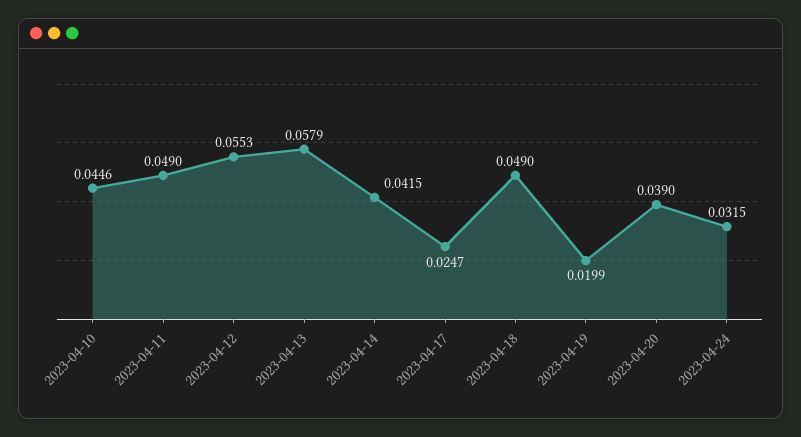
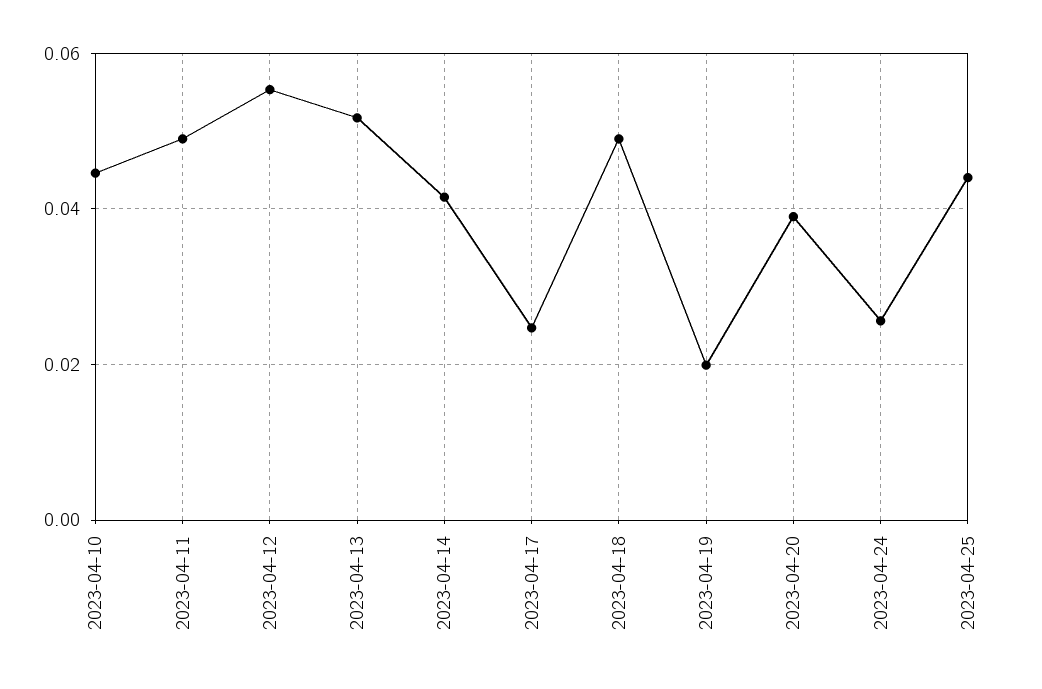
2023-04-13: 0.0579 -> 0.052
2023-04-24: 0.0315 -> 0.026
2023-04-25: none -> 0.044

